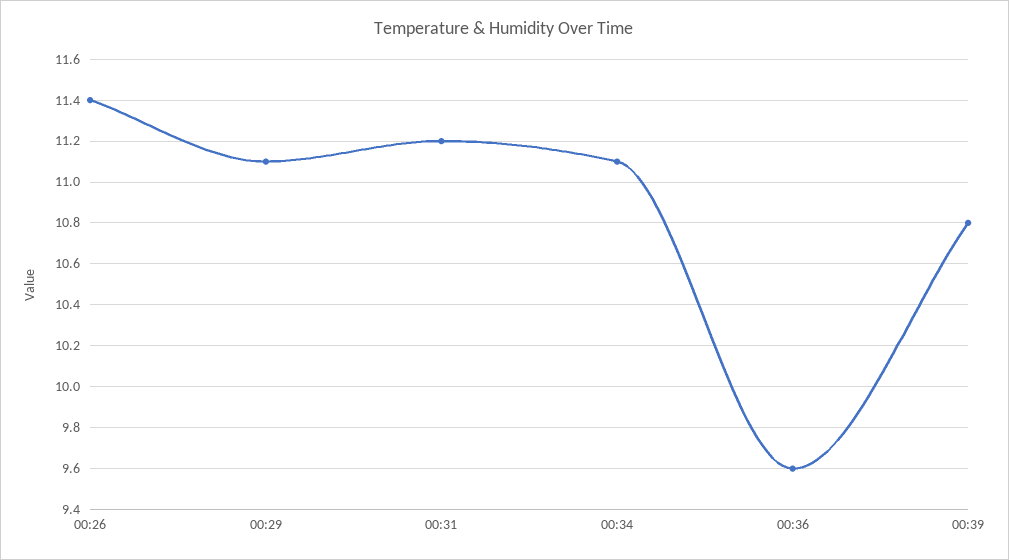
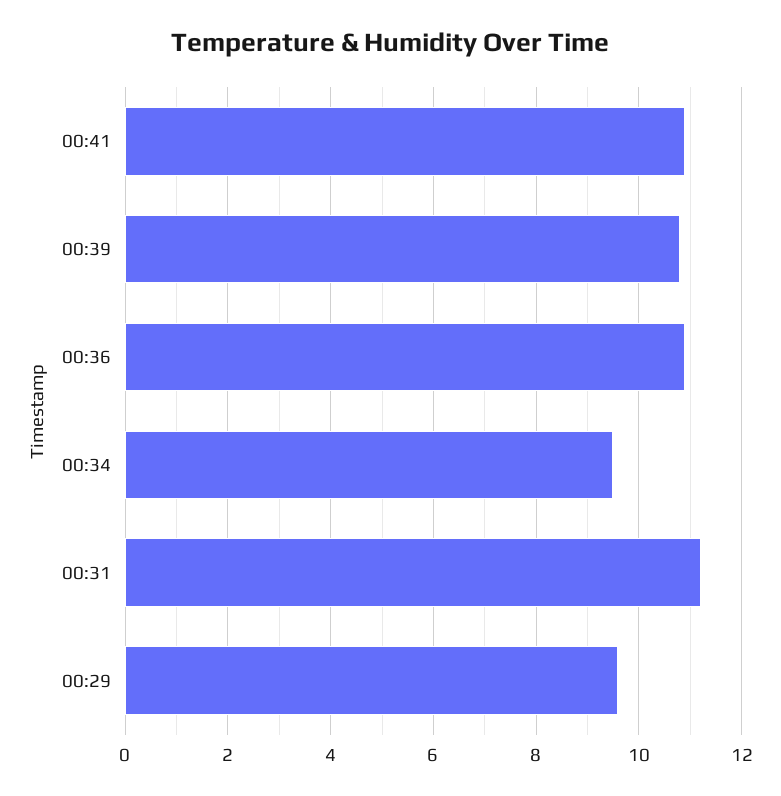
00:26: 11.4 -> none
00:29: 11.1 -> 9.5
00:34: 11.1 -> 9.5
00:36: 9.6 -> 11
00:41: none -> 11

